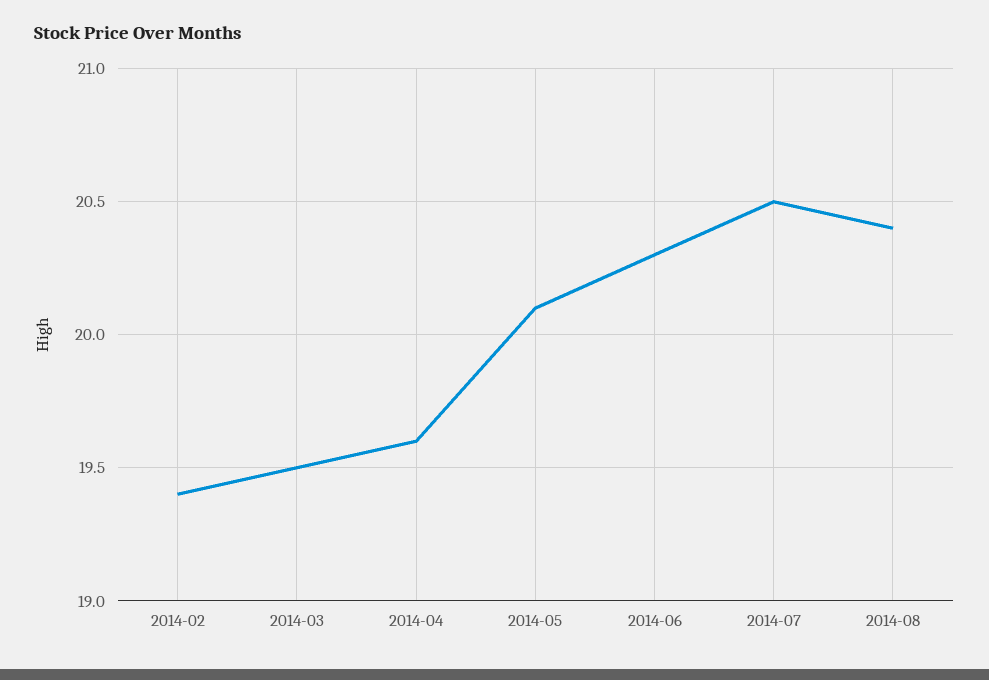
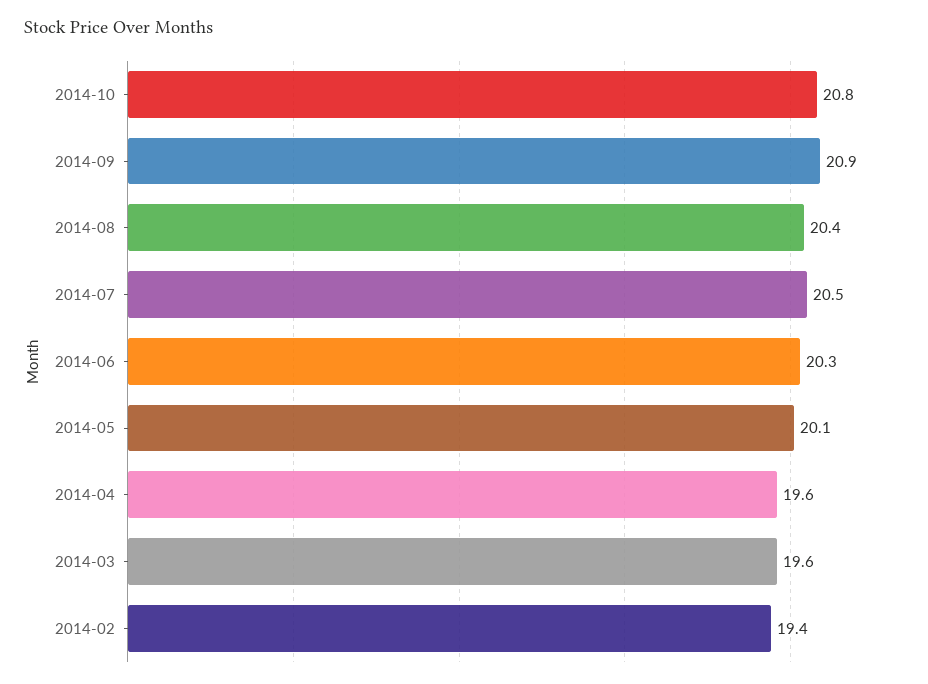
2014-03: 19.5 -> 19.6
2014-10: none -> 20.8
2014-09: none -> 20.9

